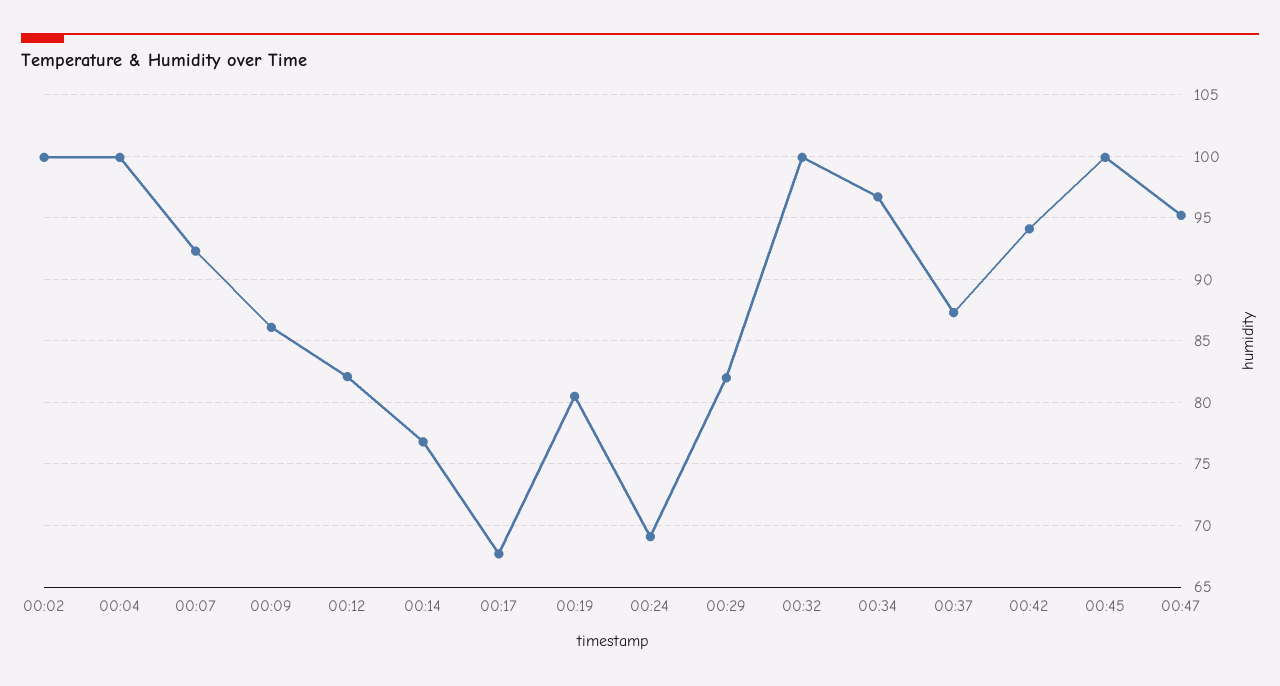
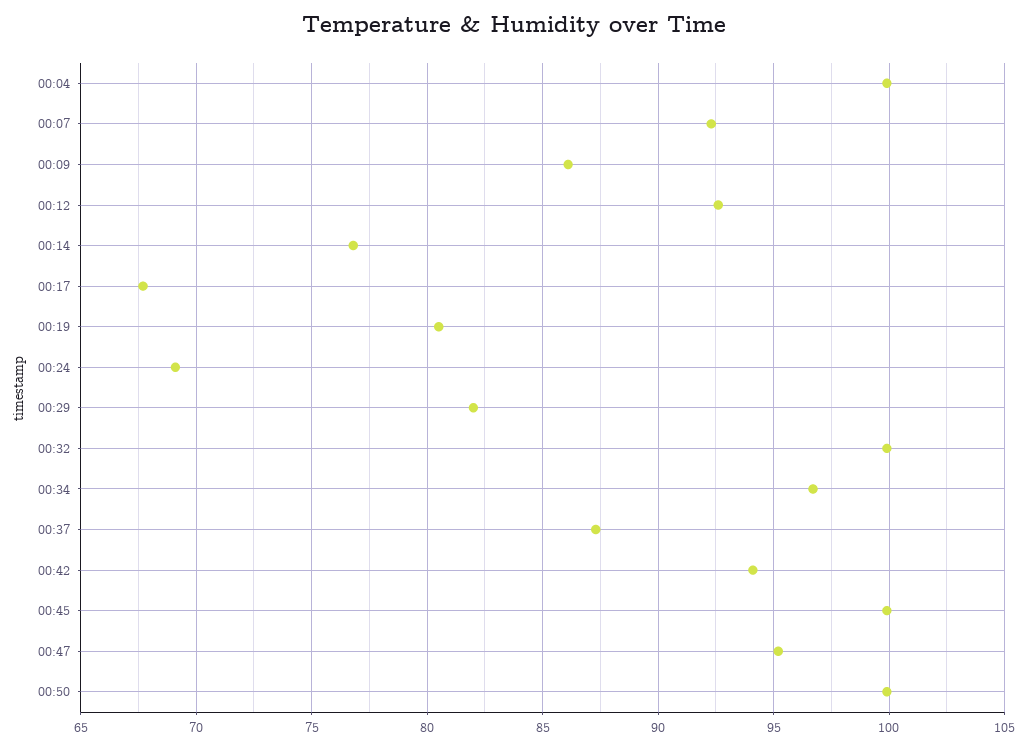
00:02: 100 -> none
00:12: 82 -> 92.5
00:50: none -> 100

